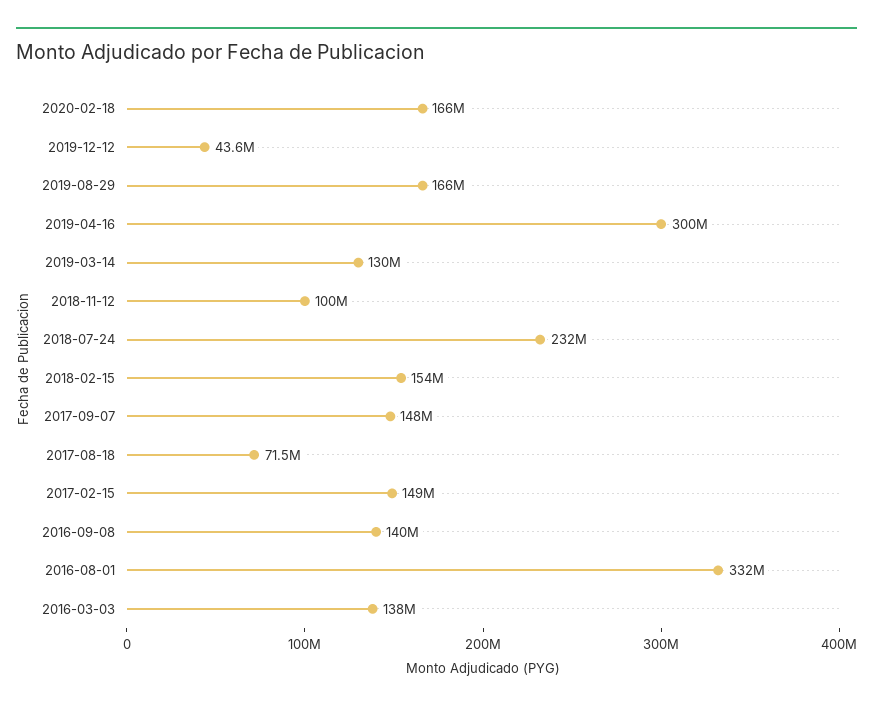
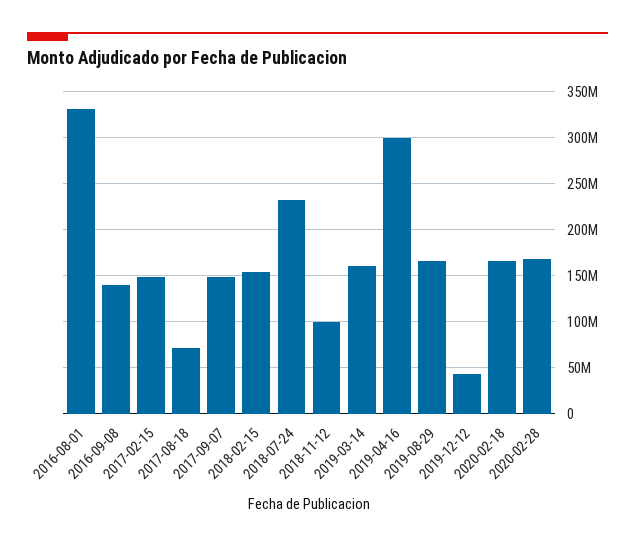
2019-03-14: 130000000 -> 160000000
2016-03-03: 138000000 -> none
2020-02-28: none -> 170000000

